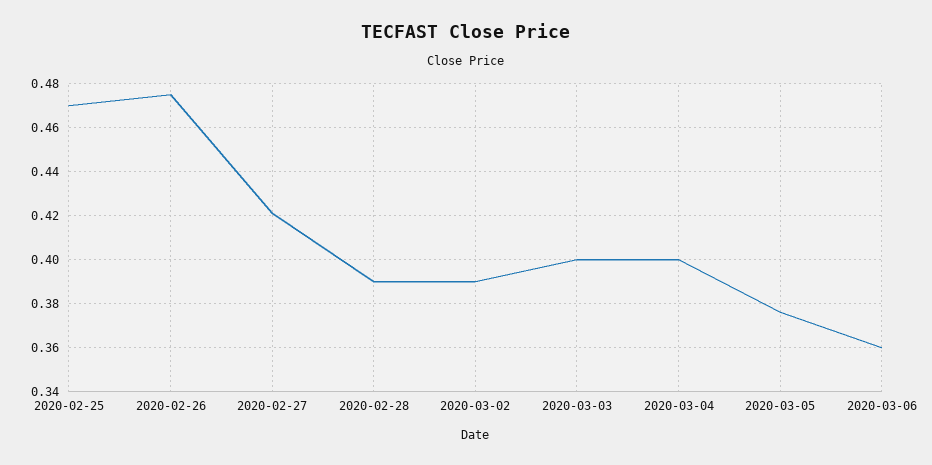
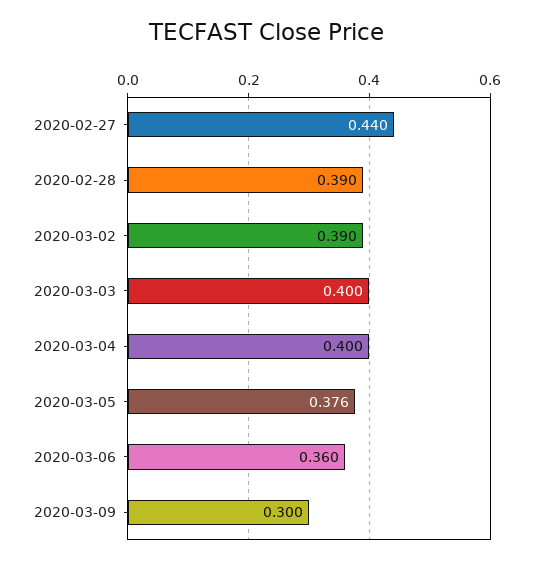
2020-02-25: 0.47 -> none
2020-02-26: 0.475 -> none
2020-02-27: 0.42 -> 0.44
2020-03-09: none -> 0.3

